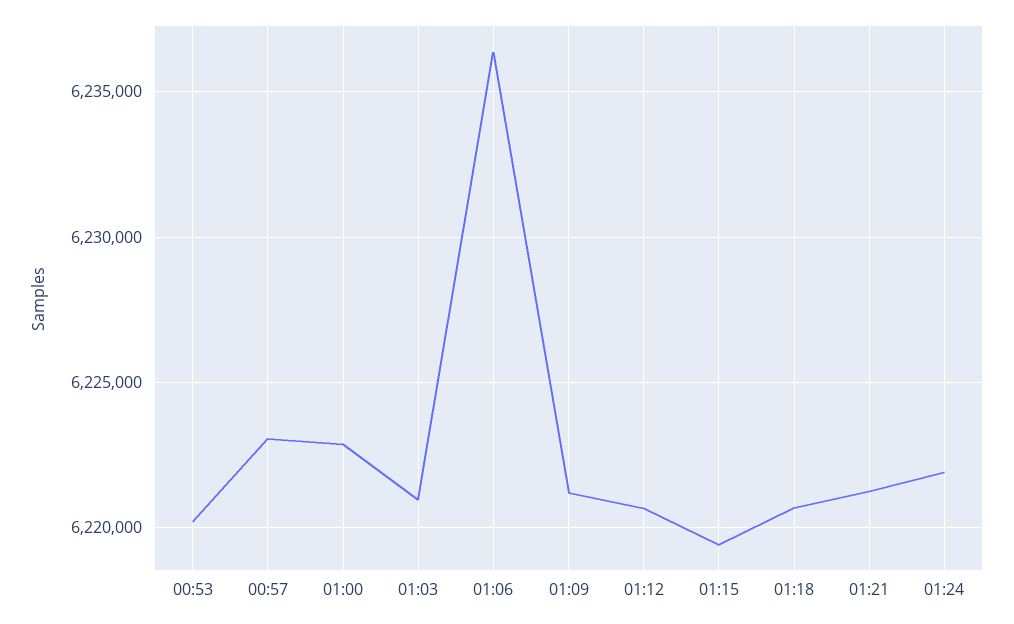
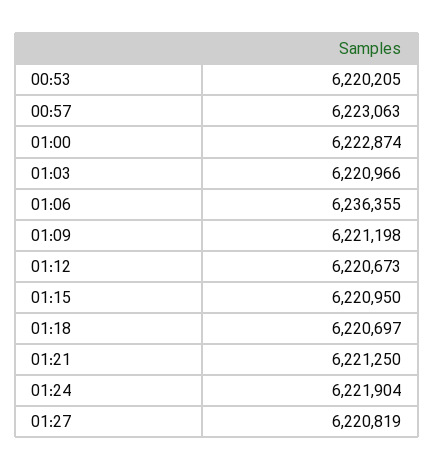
01:15: 6219500 -> 6220950
01:27: none -> 6220819

